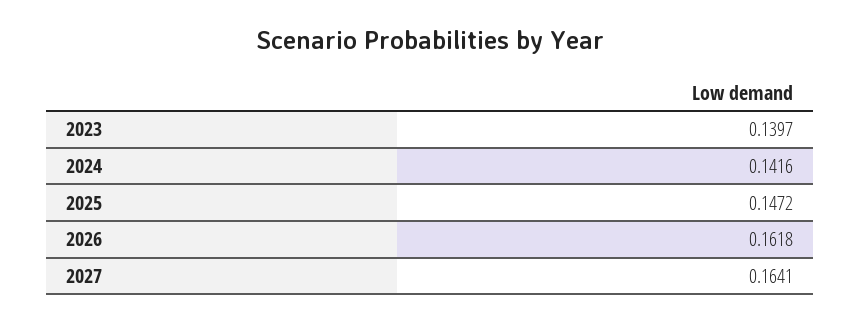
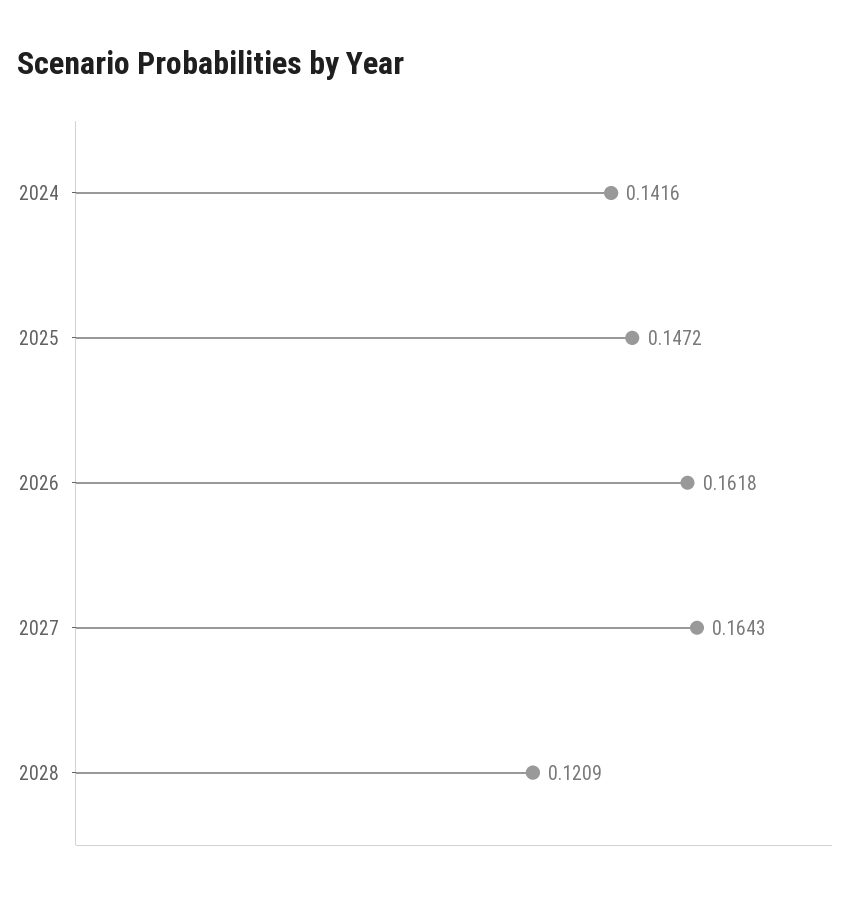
2023: 0.1397 -> none
2027: 0.1641 -> 0.1643
2028: none -> 0.1209

